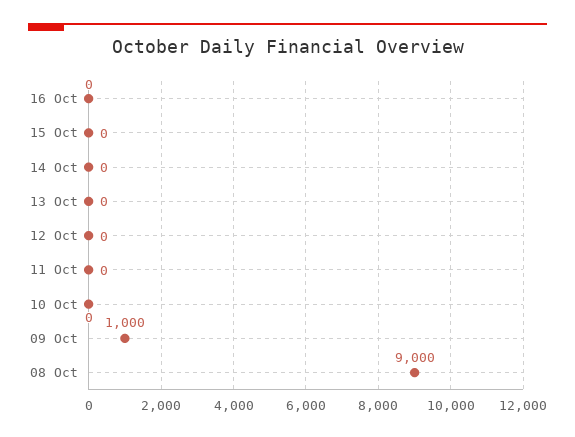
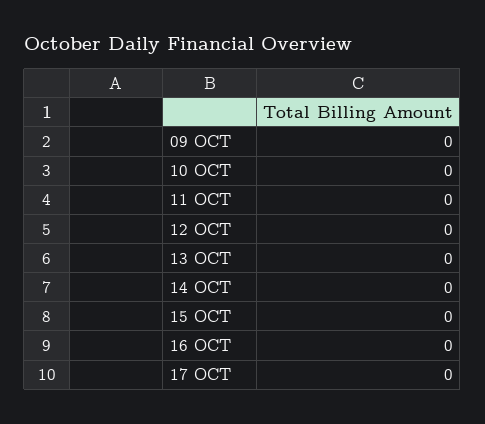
09 Oct: 1000 -> 0
08 Oct: 9000 -> none
17 OCT: none -> 0

